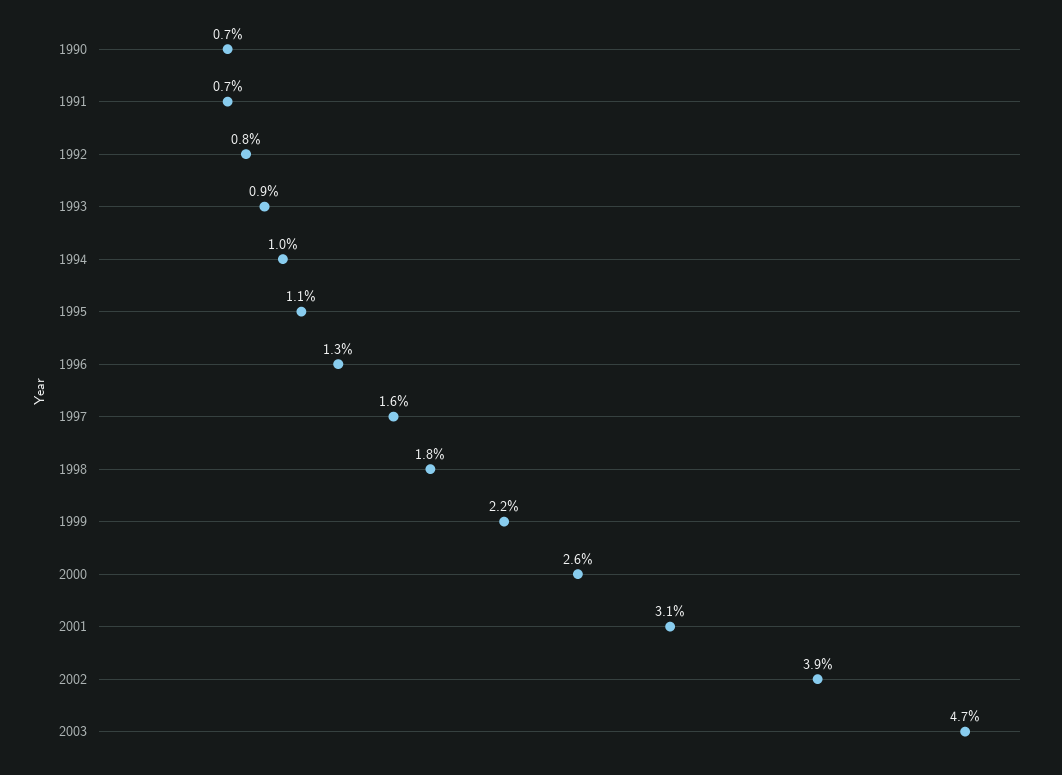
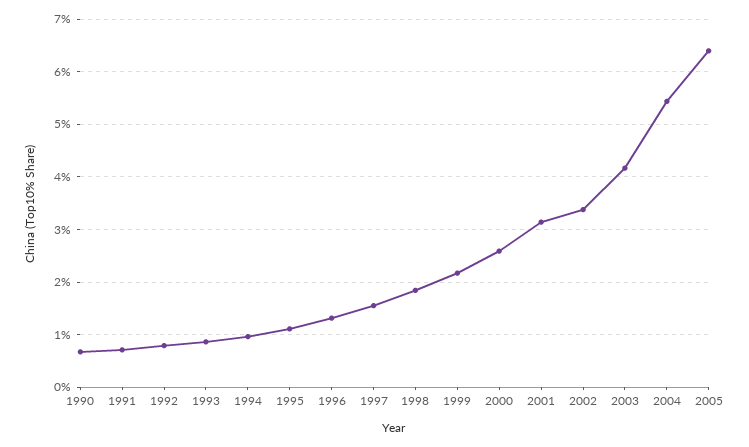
2002: 3.9 -> 3.4
2003: 4.7 -> 4.2
2004: none -> 5.4
2005: none -> 6.4

